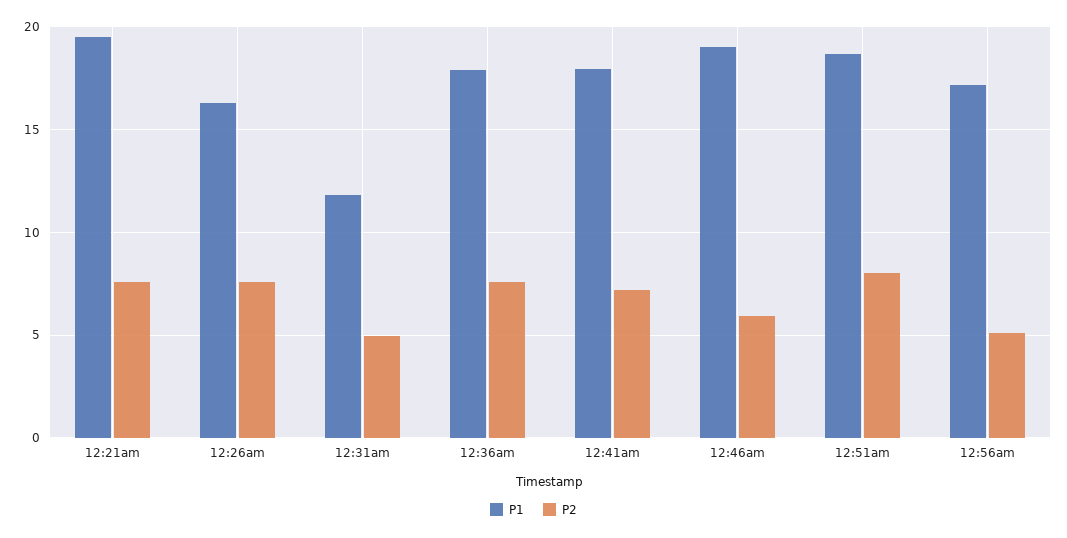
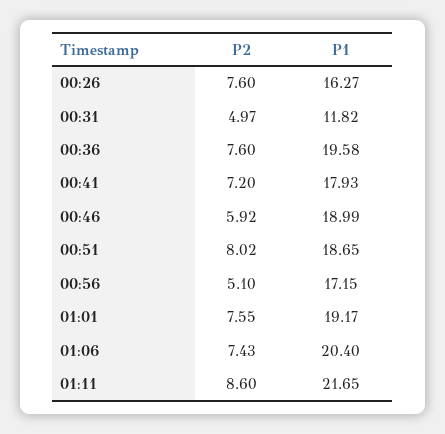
P1, 12:21am: 19.5 -> none
P2, 12:21am: 7.5 -> none
P1, 12:36am: 18 -> 19.58
P2, 01:01: none -> 7.55
P1, 01:01: none -> 19.17
P2, 01:06: none -> 7.43
P1, 01:06: none -> 20.4
P2, 01:11: none -> 8.6
P1, 01:11: none -> 21.65

